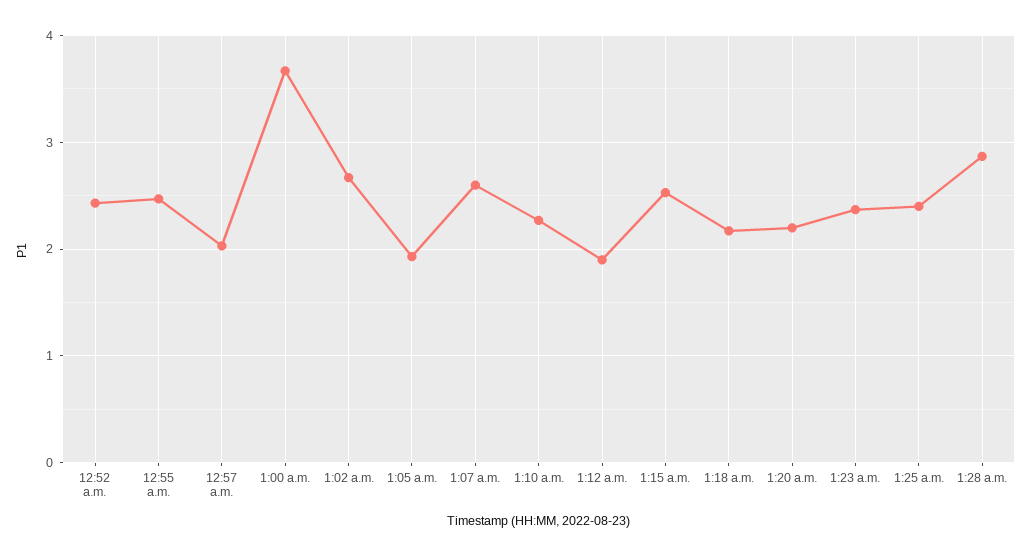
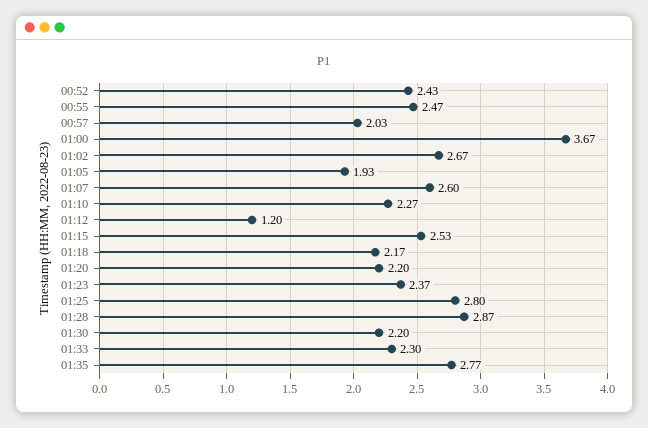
1:12 a.m.: 1.9 -> 1.2
1:25 a.m.: 2.4 -> 2.8
01:30: none -> 2.2
01:33: none -> 2.3
01:35: none -> 2.77

